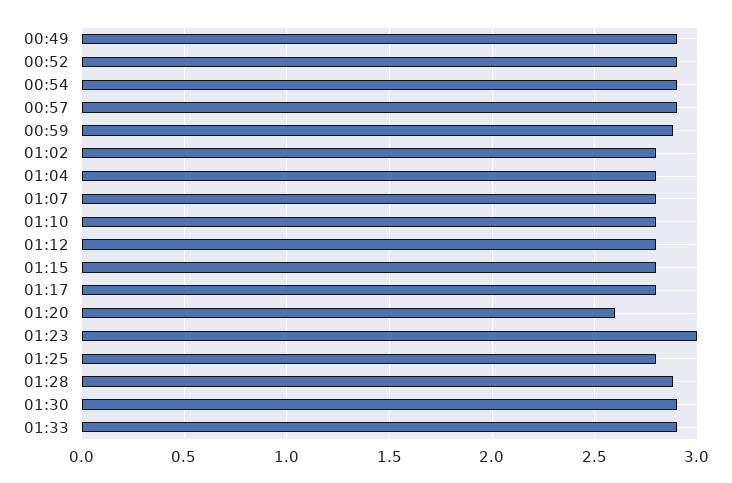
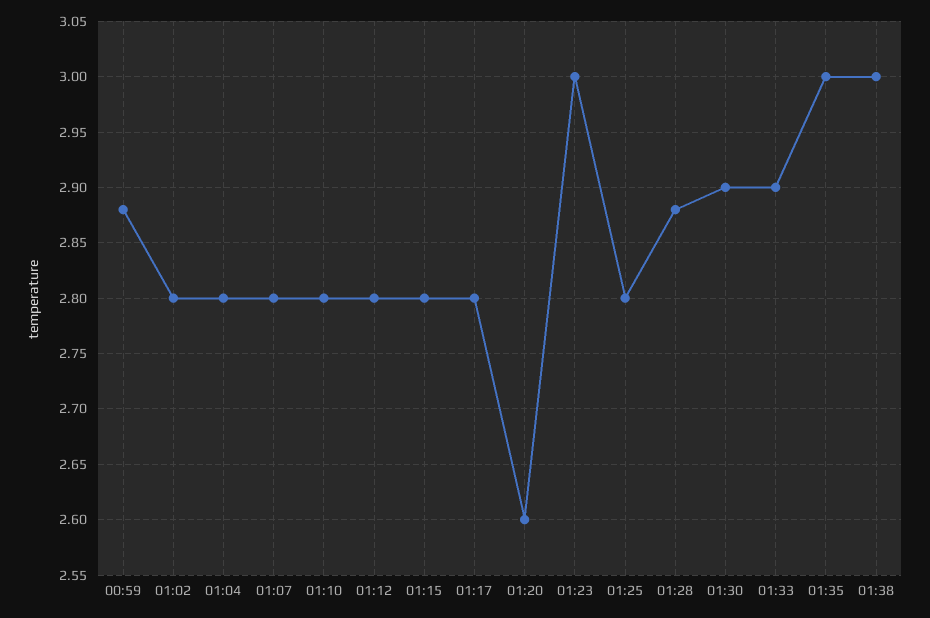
00:49: 2.9 -> none
00:52: 2.9 -> none
00:54: 2.9 -> none
00:57: 2.9 -> none
01:35: none -> 3
01:38: none -> 3

